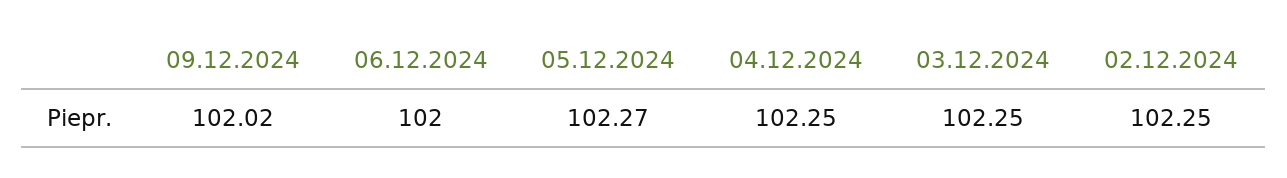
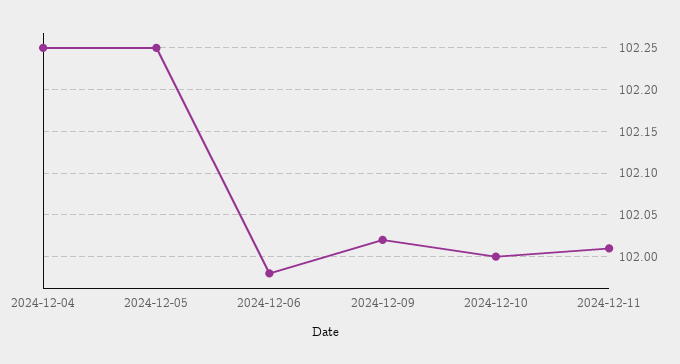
06.12.2024: 102 -> 101.98
05.12.2024: 102.27 -> 102.25
03.12.2024: 102.25 -> none
02.12.2024: 102.25 -> none
2024-12-10: none -> 102
2024-12-11: none -> 102.01

